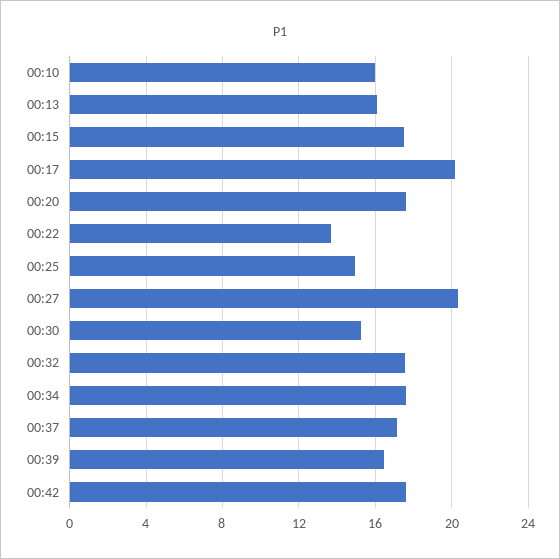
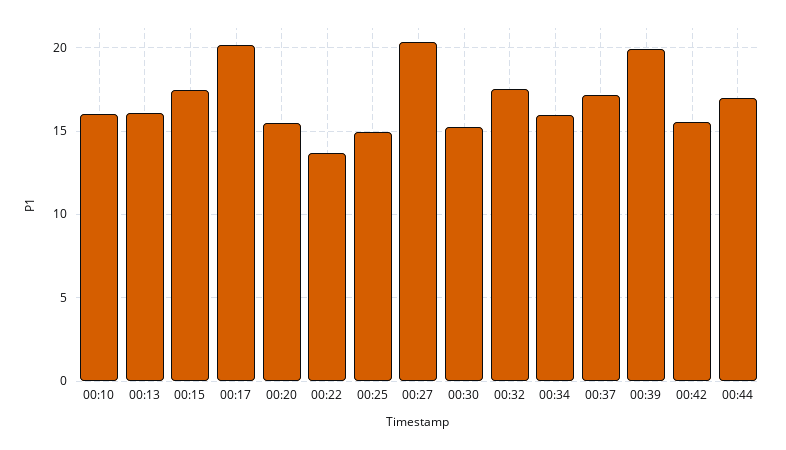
00:20: 17.5 -> 15.5
00:34: 17.5 -> 16
00:39: 16.5 -> 20
00:42: 17.5 -> 15.5
00:44: none -> 17

